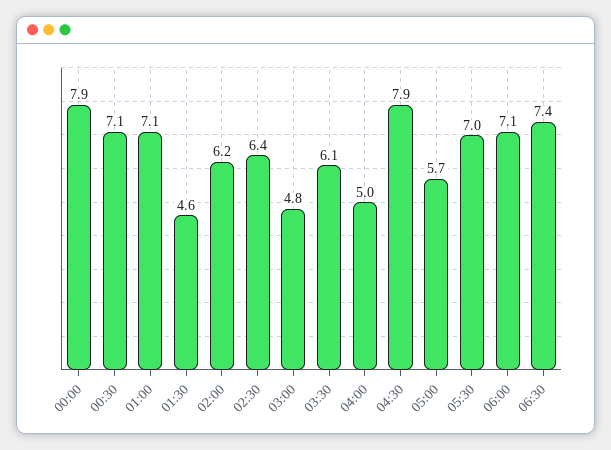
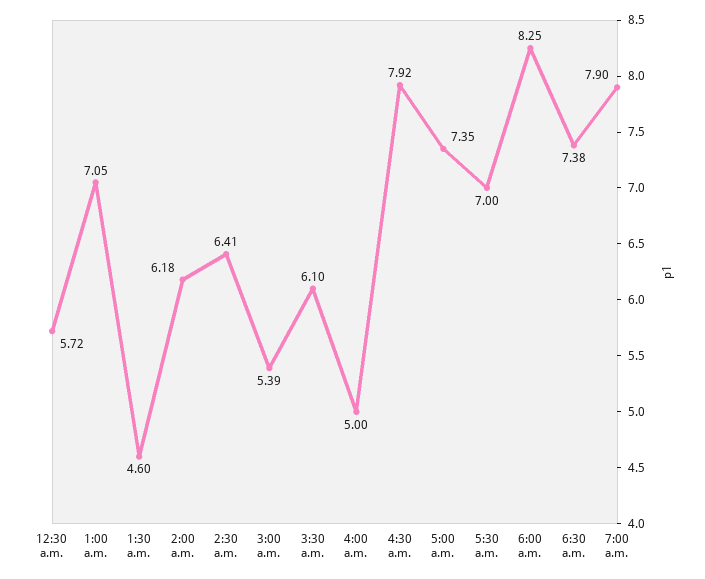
00:00: 7.9 -> none
00:30: 7.1 -> 5.72
03:00: 4.8 -> 5.39
05:00: 5.7 -> 7.35
06:00: 7.1 -> 8.25
7:00 a.m.: none -> 7.9

